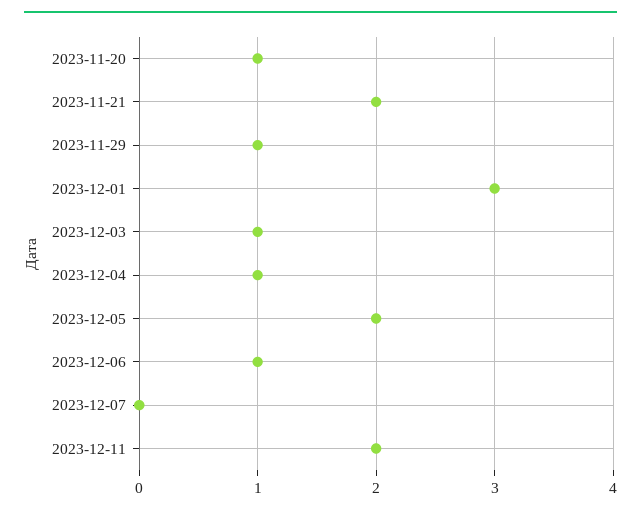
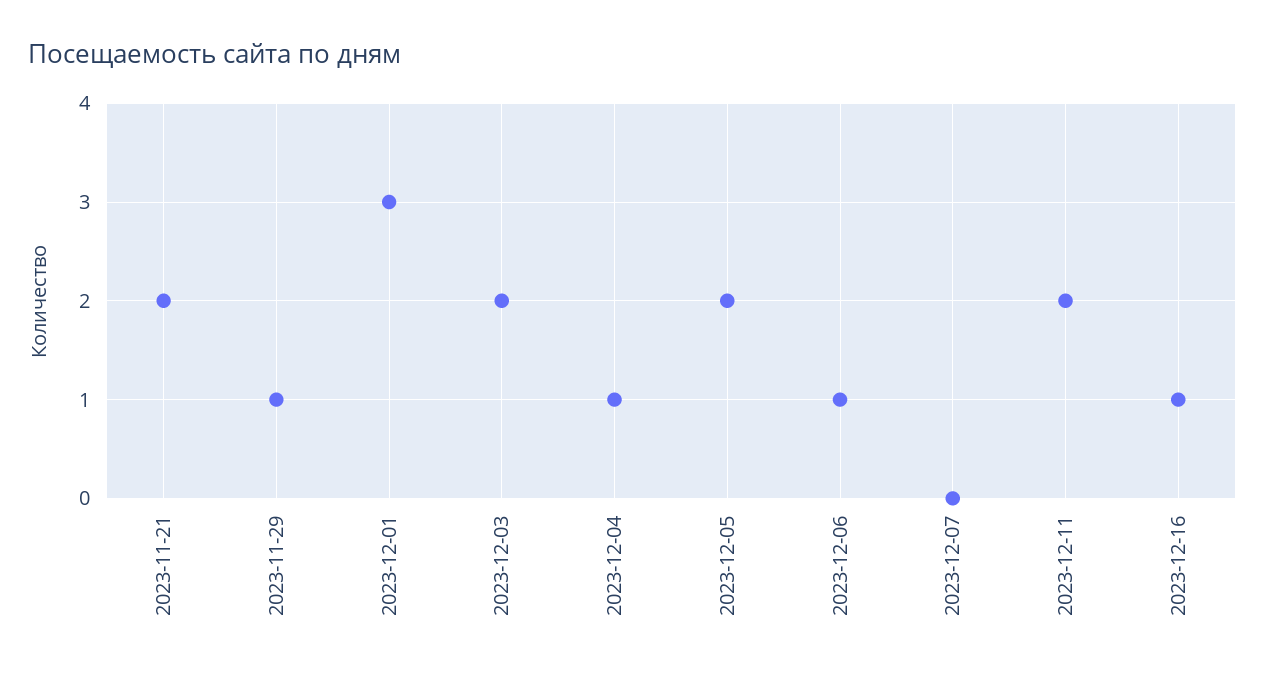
2023-11-20: 1 -> none
2023-12-03: 1 -> 2
2023-12-16: none -> 1

